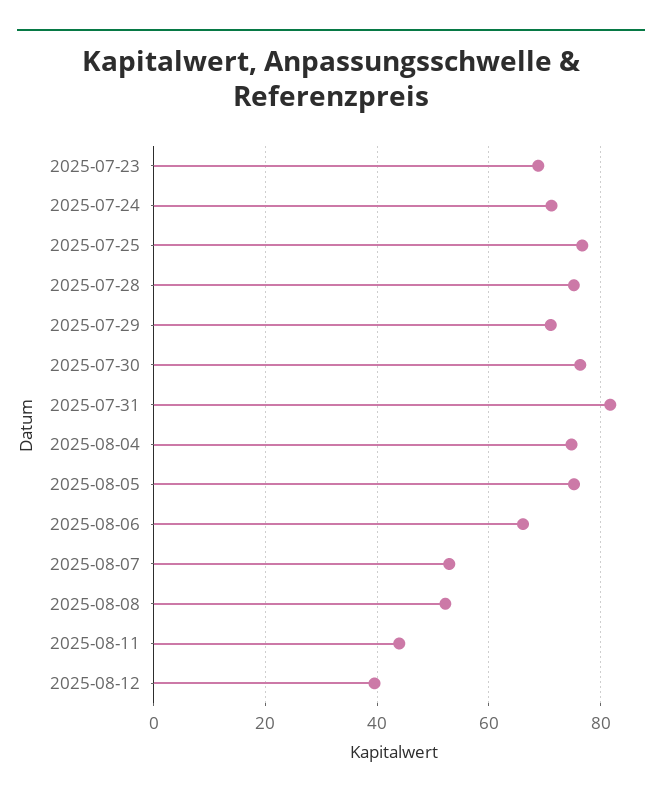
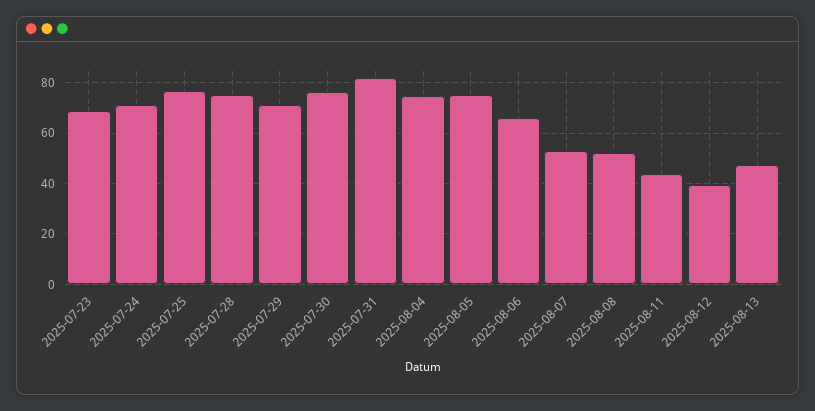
2025-08-13: none -> 47.5

